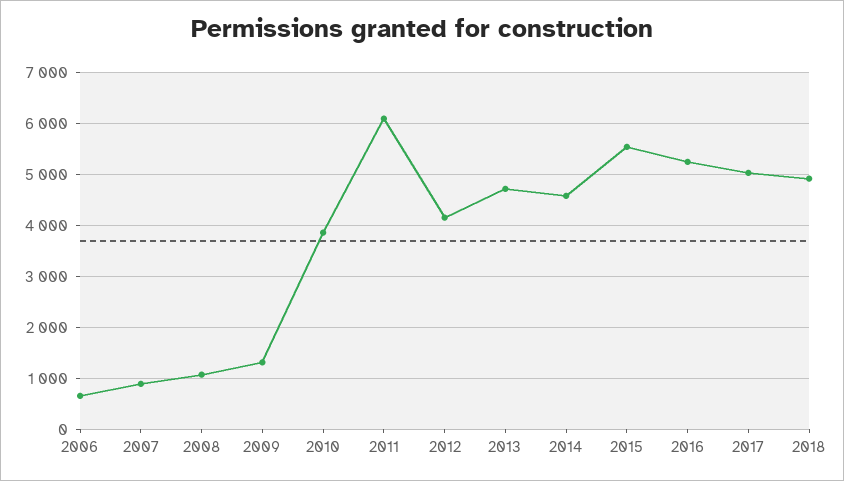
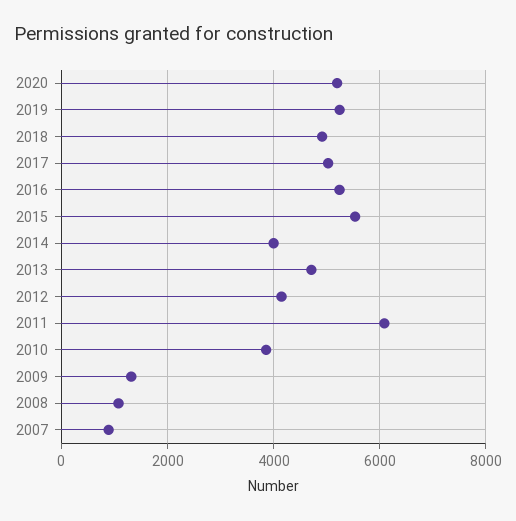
2006: 600 -> none
2014: 4600 -> 4000
2020: none -> 5200
2019: none -> 5200

